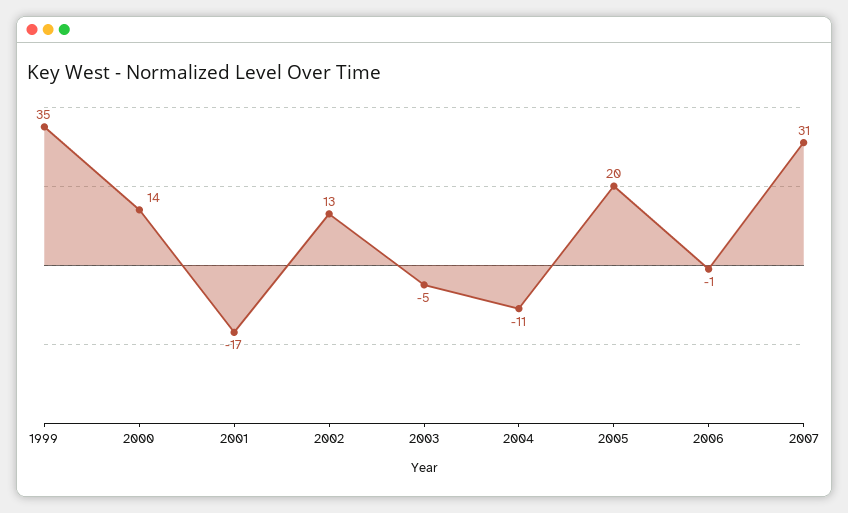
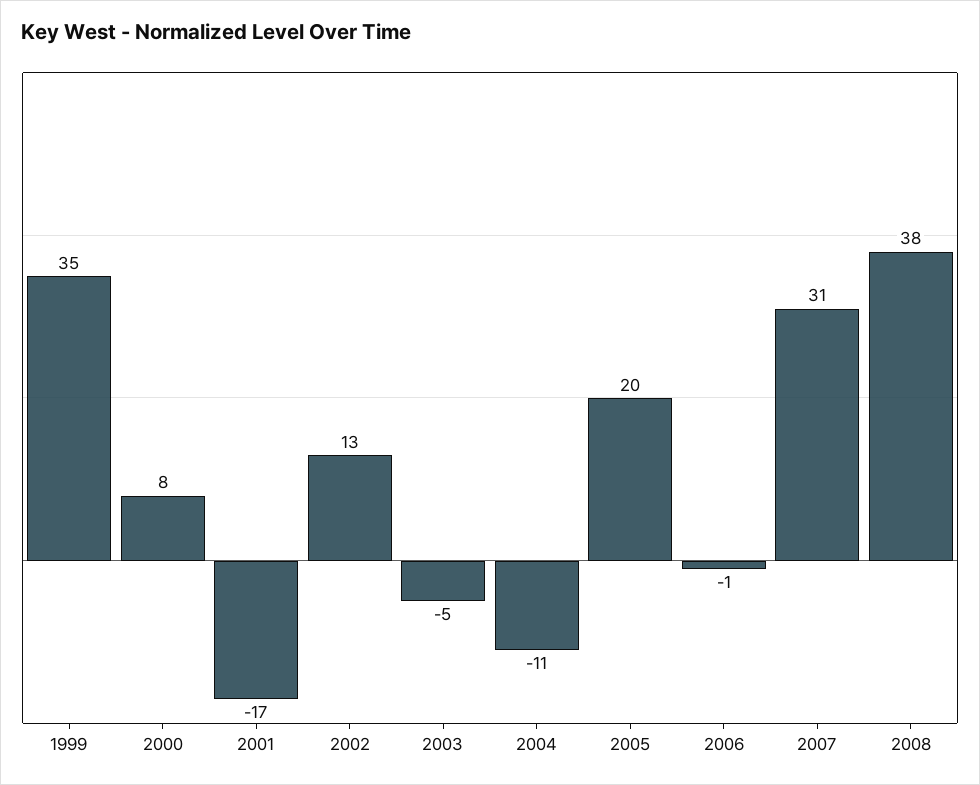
2000: 14 -> 8
2008: none -> 38

